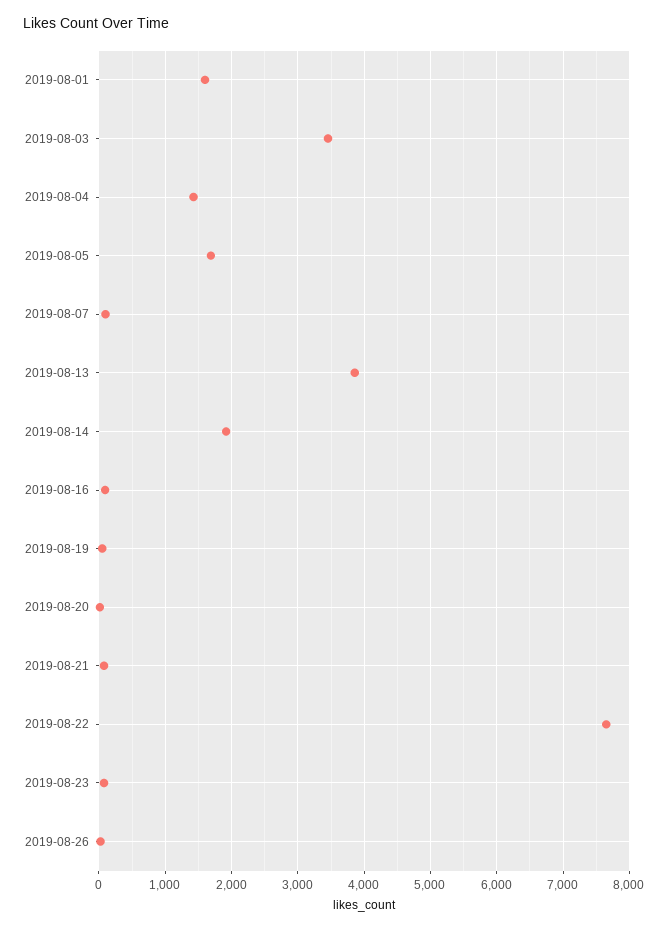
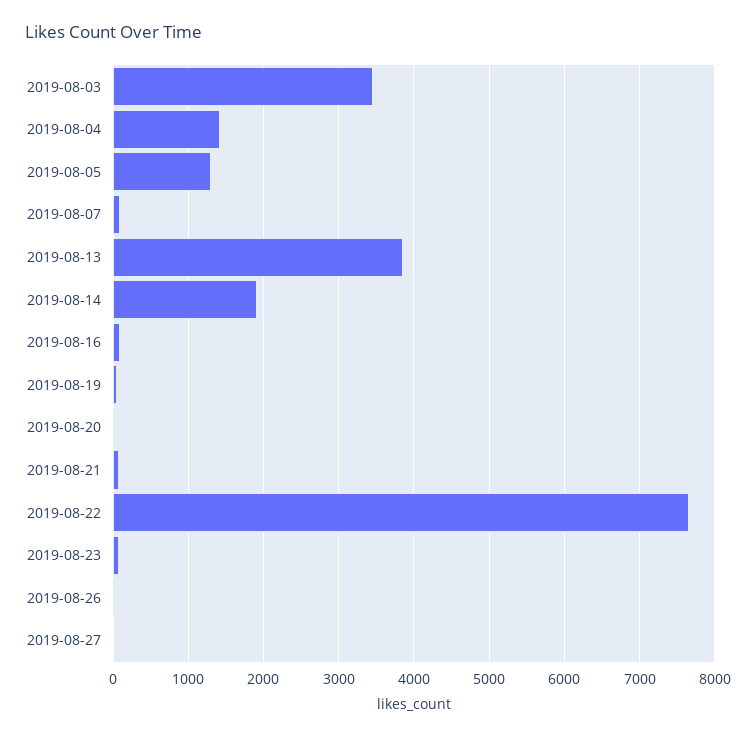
2019-08-01: 1600 -> none
2019-08-05: 1700 -> 1300
2019-08-27: none -> 0

